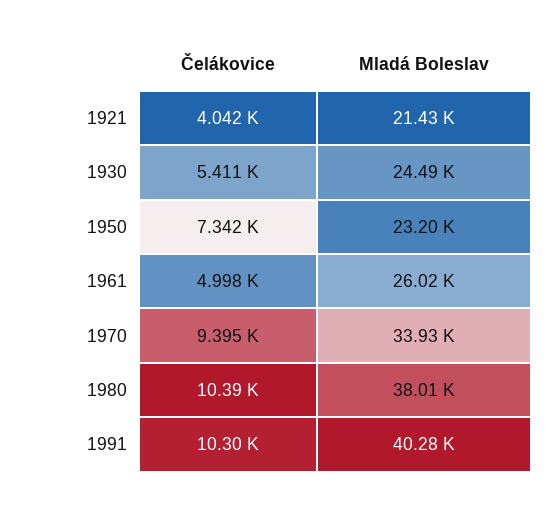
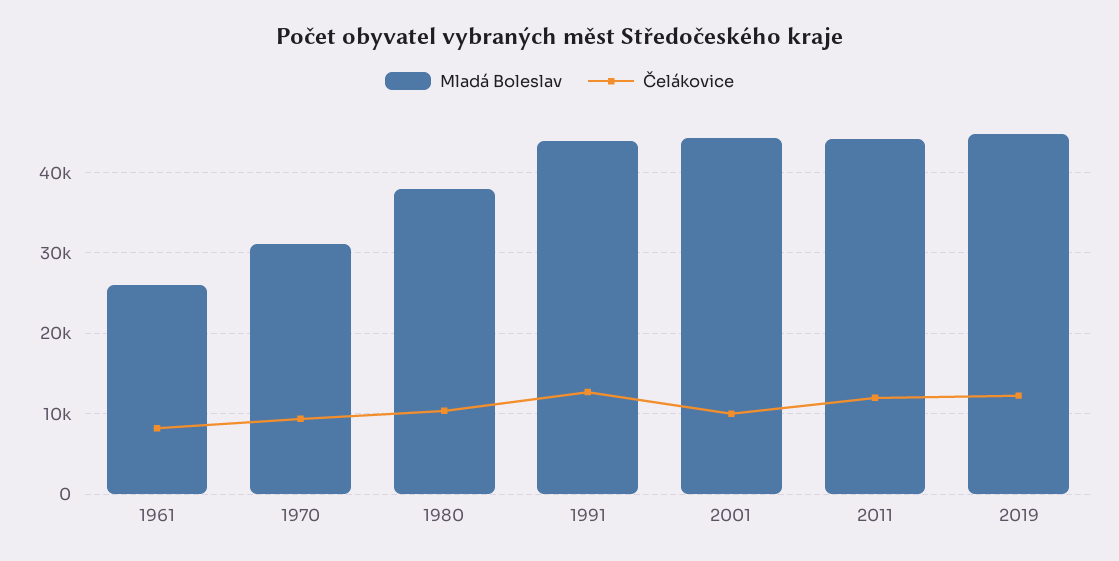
Čelákovice, 1921: 4042 -> none
Mladá Boleslav, 1921: 21430 -> none
Čelákovice, 1930: 5411 -> none
Mladá Boleslav, 1930: 24490 -> none
Čelákovice, 1950: 7342 -> none
Mladá Boleslav, 1950: 23200 -> none
Čelákovice, 1961: 4998 -> 8000
Mladá Boleslav, 1970: 33930 -> 31000
Čelákovice, 1991: 10300 -> 13000
Mladá Boleslav, 1991: 40280 -> 44000
Mladá Boleslav, 2001: none -> 44000
Čelákovice, 2001: none -> 10000
Mladá Boleslav, 2011: none -> 44000
Čelákovice, 2011: none -> 12000
Mladá Boleslav, 2019: none -> 45000
Čelákovice, 2019: none -> 12000

